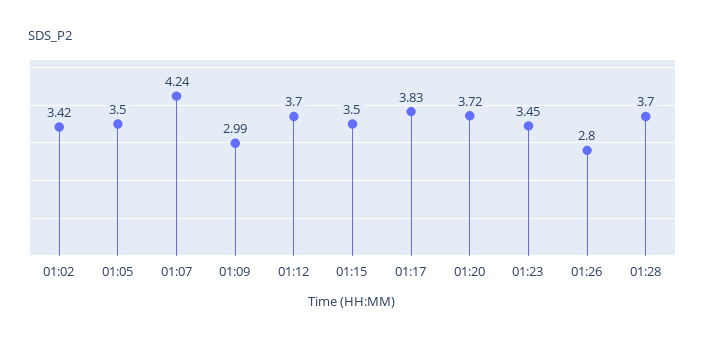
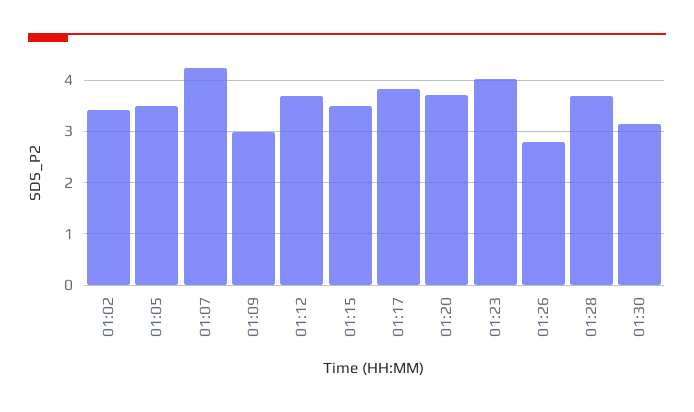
01:23: 3.45 -> 4
01:30: none -> 3.2

